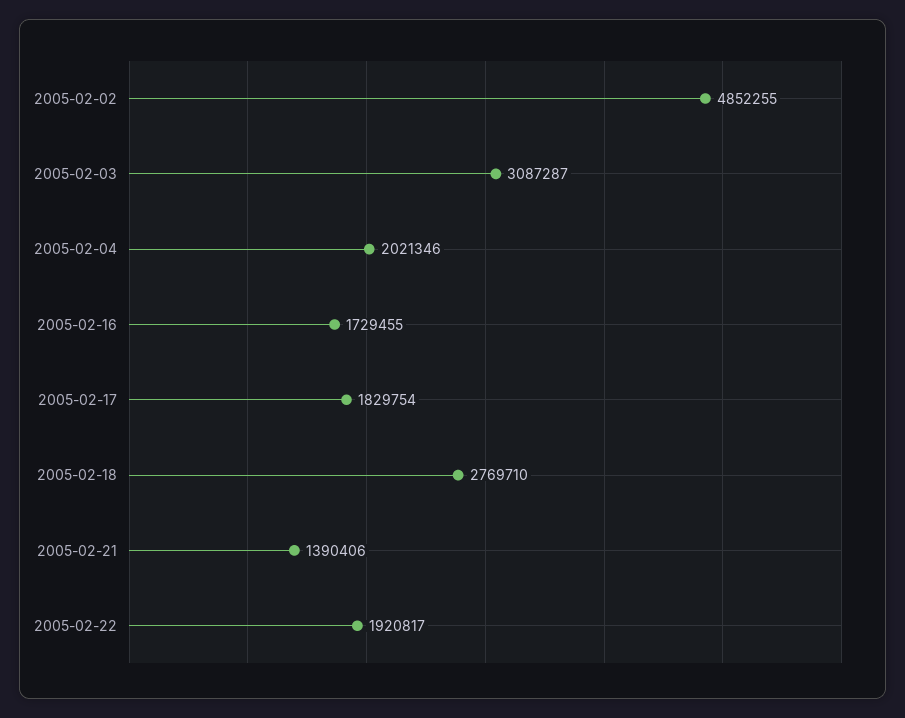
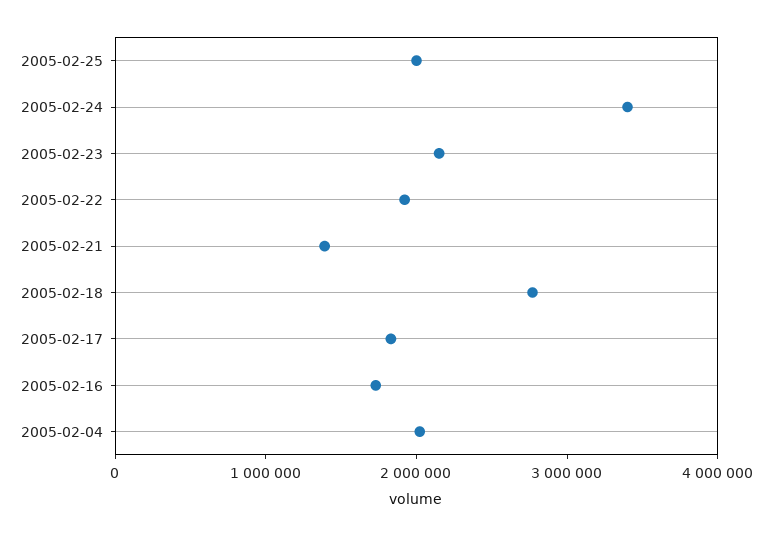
2005-02-02: 4852255 -> none
2005-02-03: 3087287 -> none
2005-02-25: none -> 2000000
2005-02-24: none -> 3400000
2005-02-23: none -> 2200000

